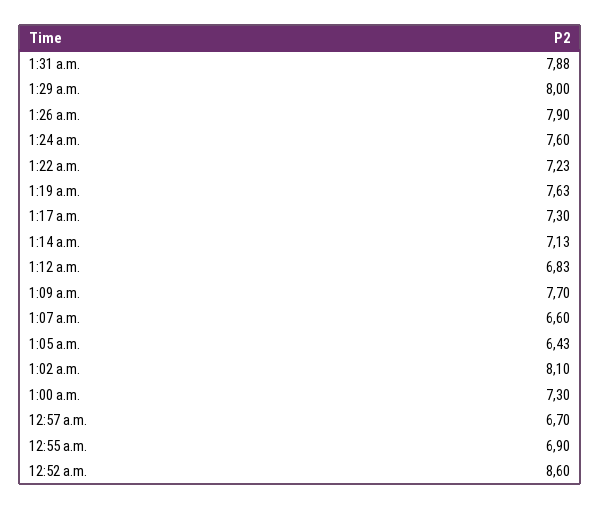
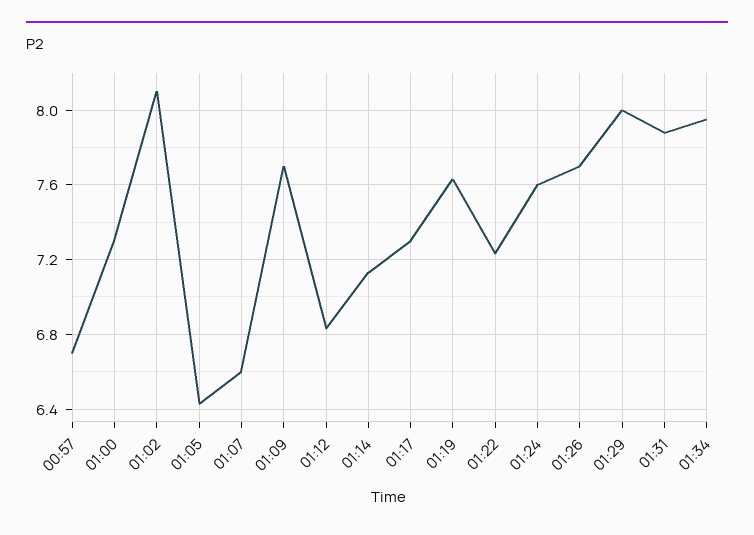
1:26 a.m.: 7.9 -> 7.7
12:55 a.m.: 6.9 -> none
12:52 a.m.: 8.6 -> none
01:34: none -> 7.95

